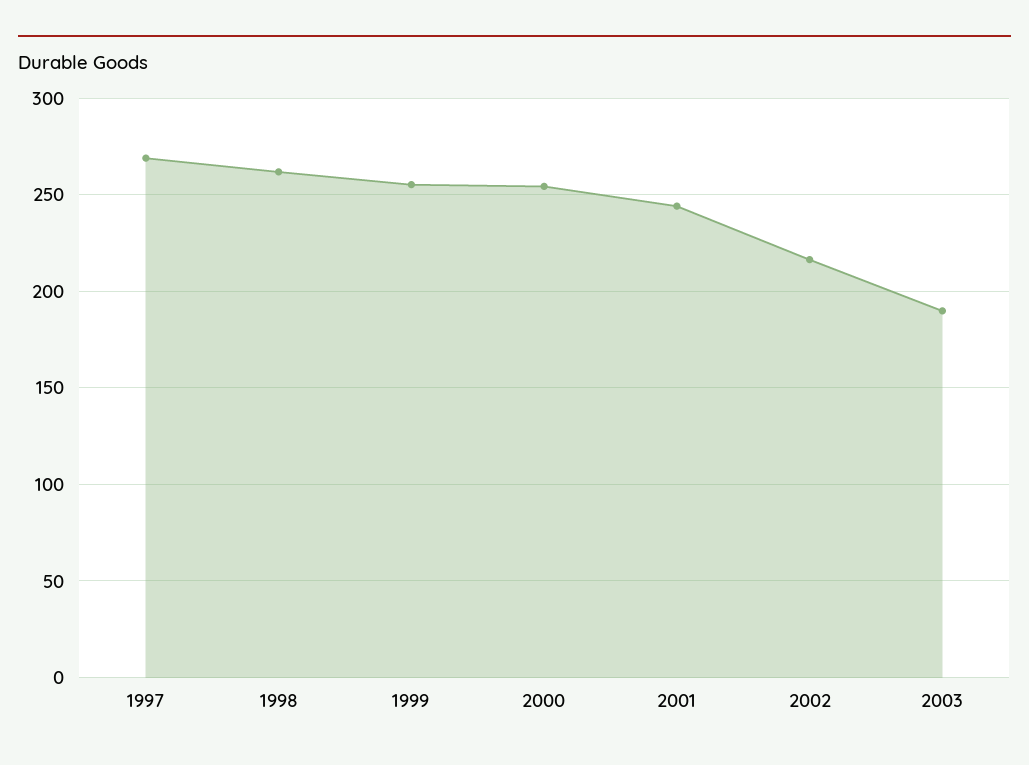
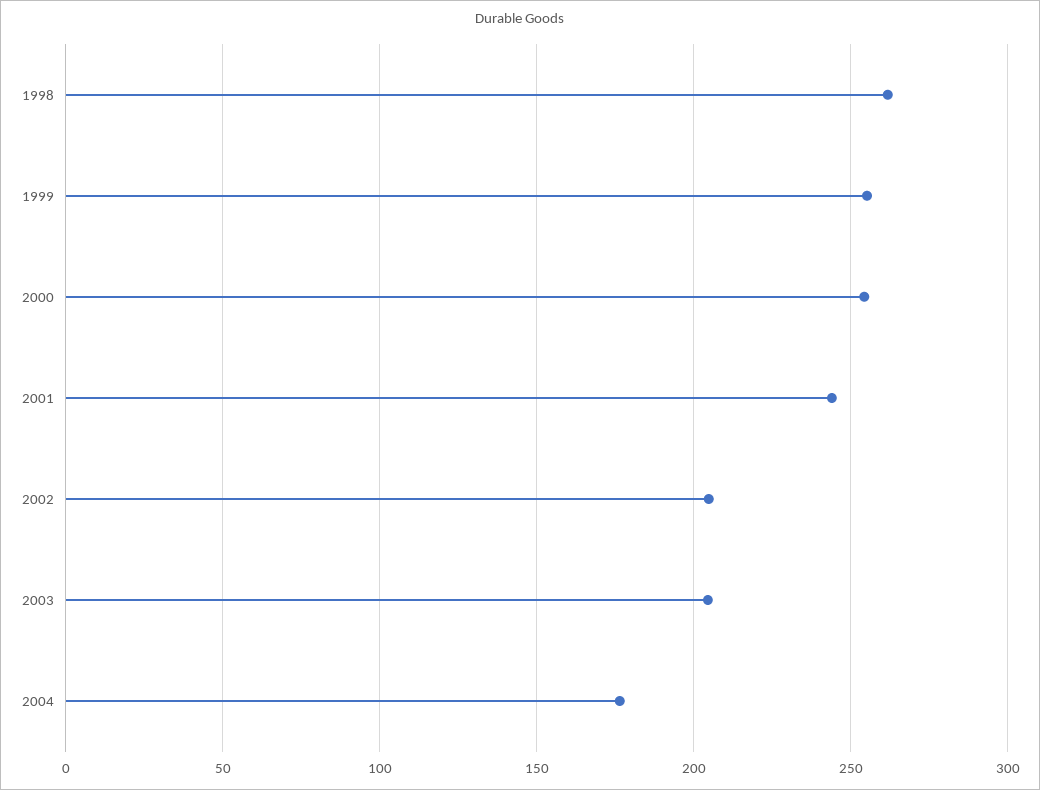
1997: 270 -> none
2002: 215 -> 205
2003: 190 -> 205
2004: none -> 175

